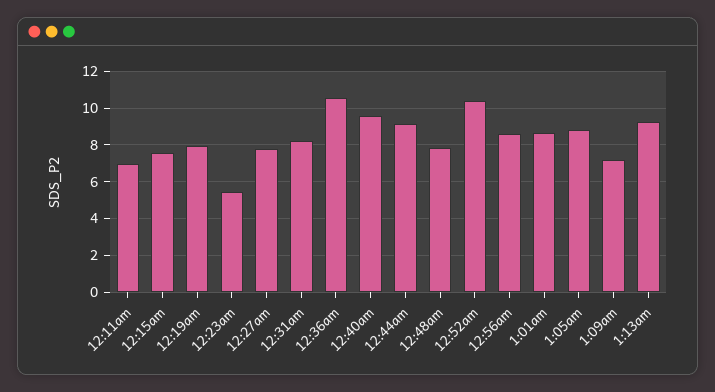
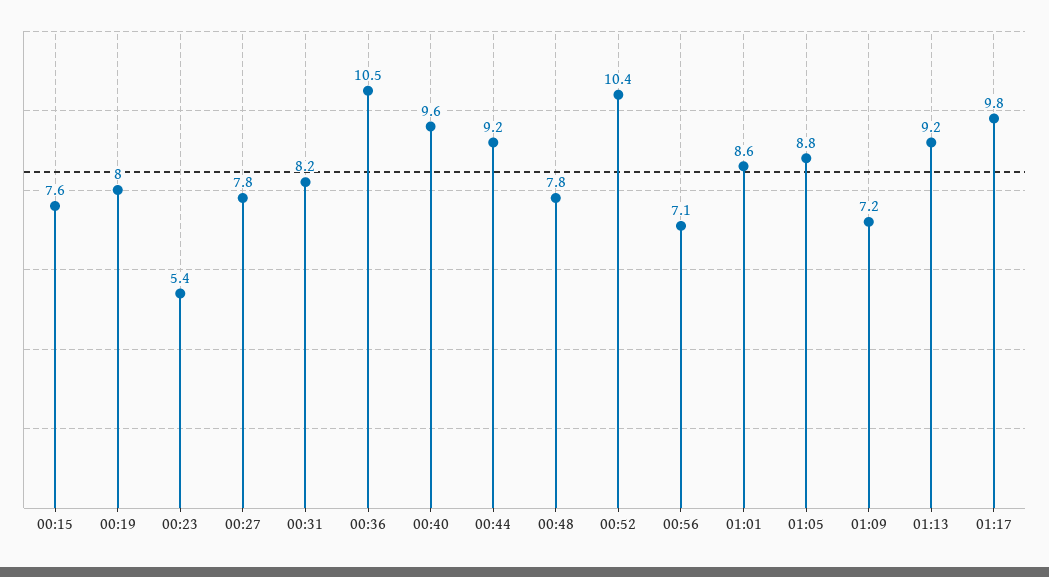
12:11am: 7 -> none
12:56am: 8.5 -> 7.1
01:17: none -> 9.8

